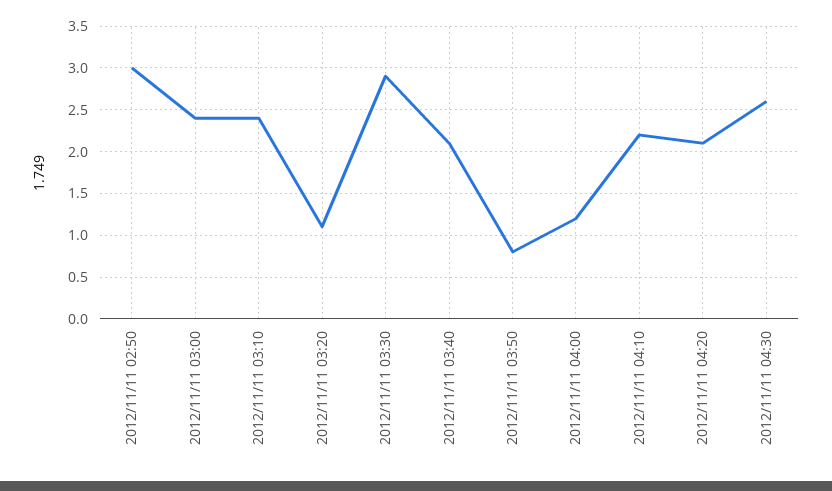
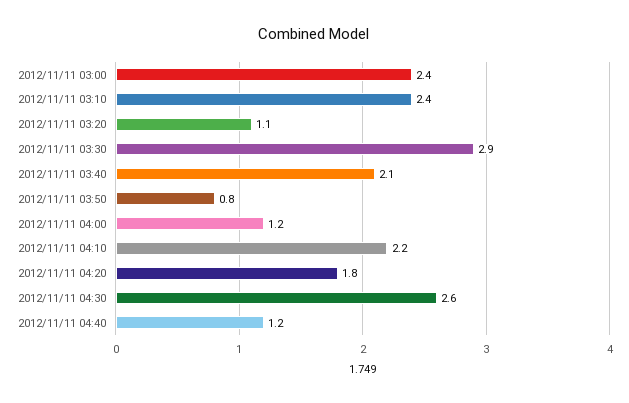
2012/11/11 02:50: 3 -> none
2012/11/11 04:20: 2.1 -> 1.8
2012/11/11 04:40: none -> 1.2

